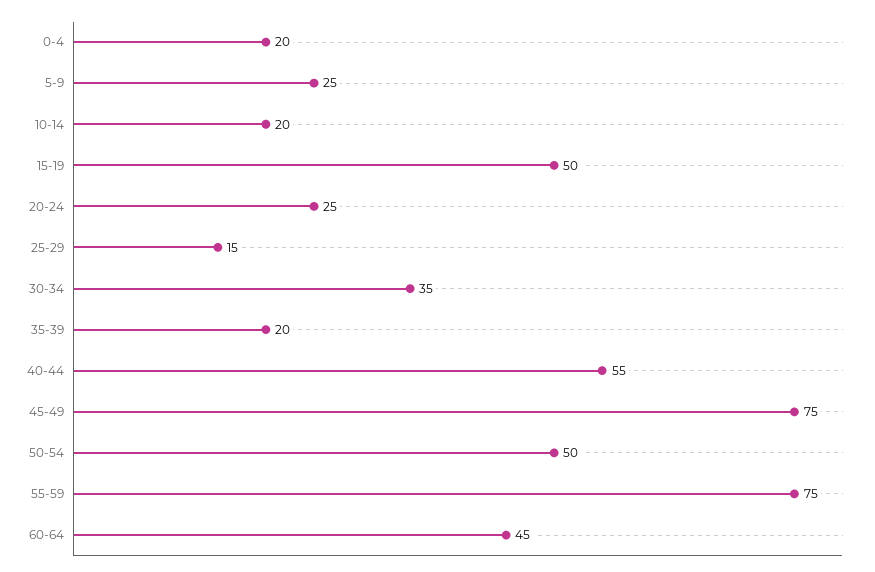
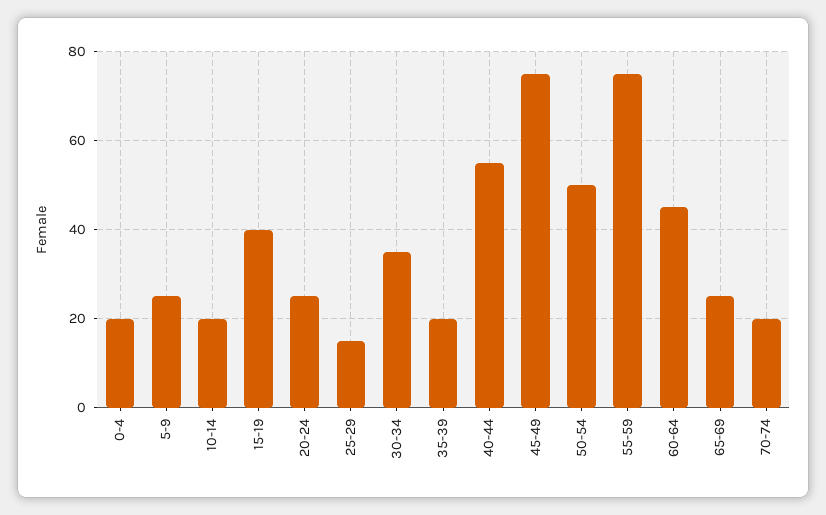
15-19: 50 -> 40
65-69: none -> 25
70-74: none -> 20

